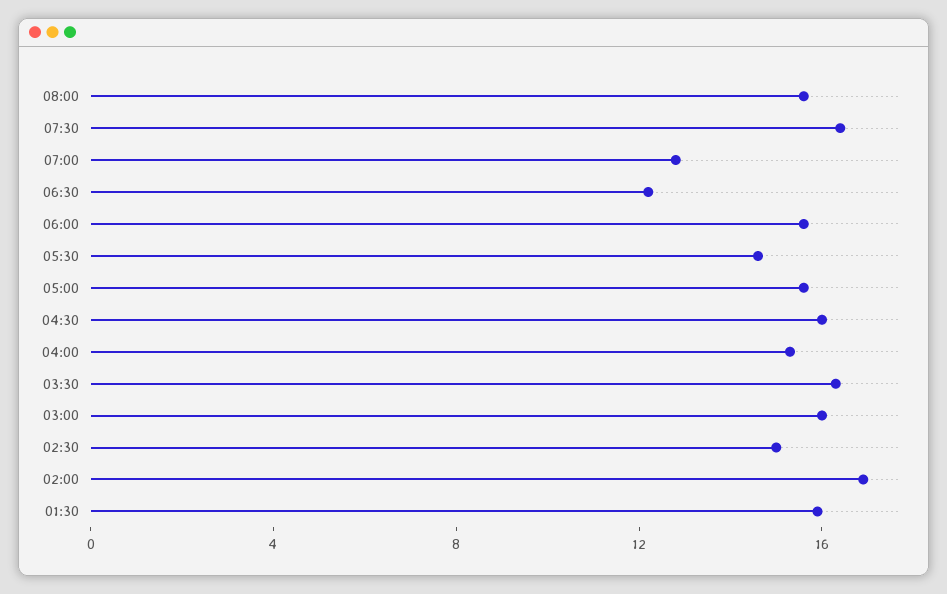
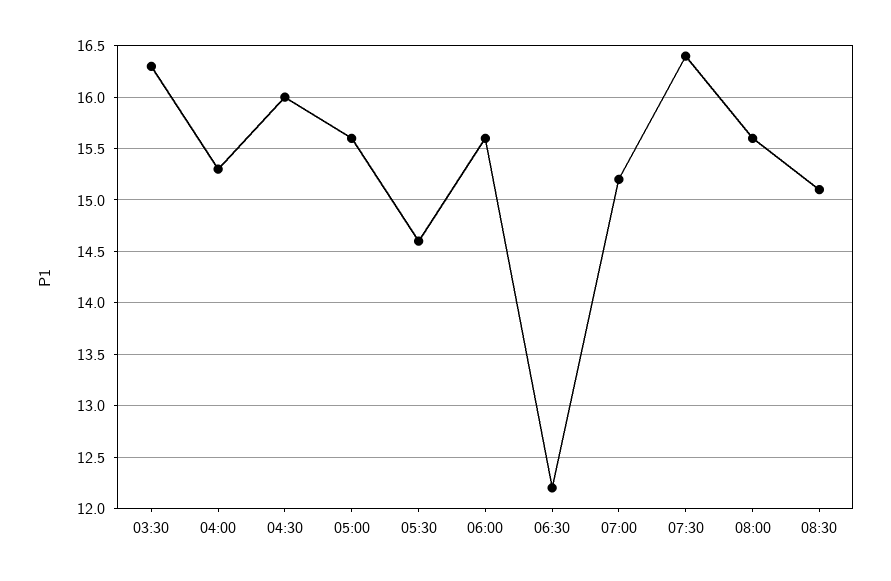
07:00: 13 -> 15.2
03:00: 16 -> none
02:30: 15 -> none
02:00: 17 -> none
01:30: 16 -> none
08:30: none -> 15.1

